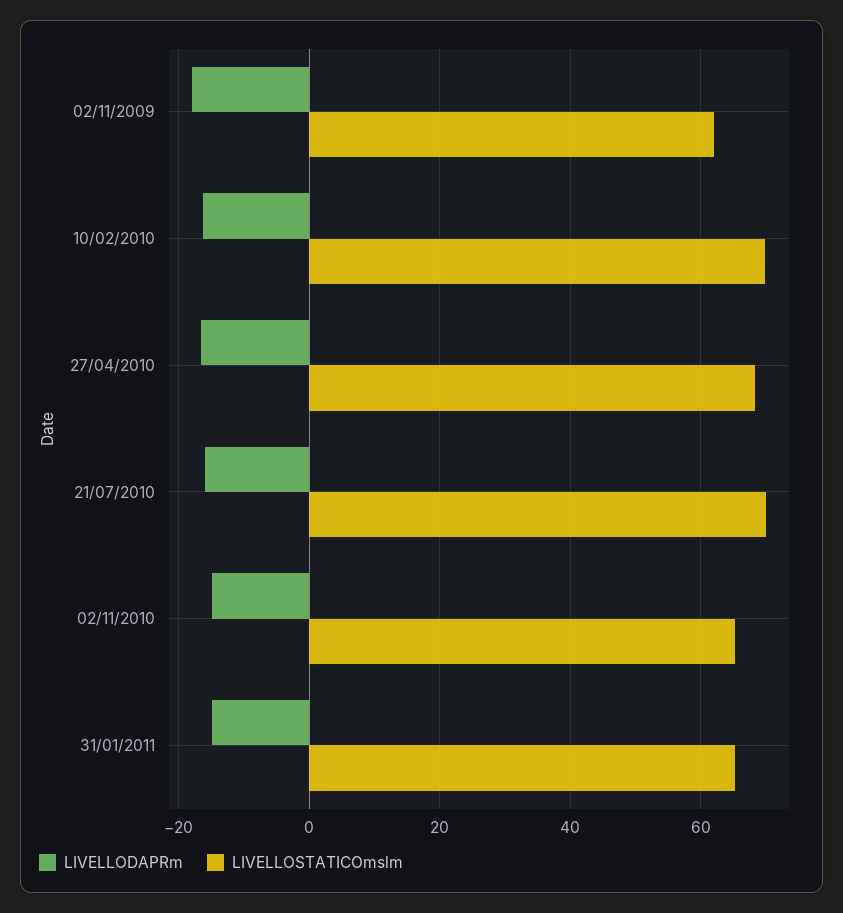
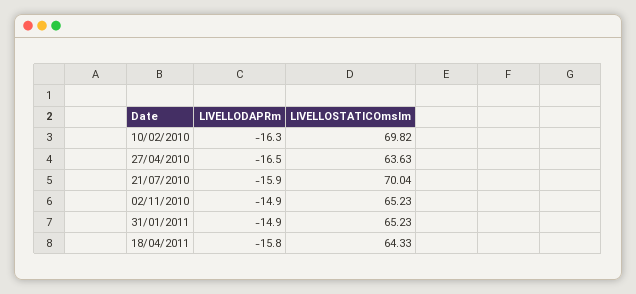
LIVELLODAPRm, 02/11/2009: -18 -> none
LIVELLOSTATICOmslm, 02/11/2009: 62 -> none
LIVELLOSTATICOmslm, 27/04/2010: 68 -> 63.63
LIVELLODAPRm, 18/04/2011: none -> -15.8
LIVELLOSTATICOmslm, 18/04/2011: none -> 64.33

